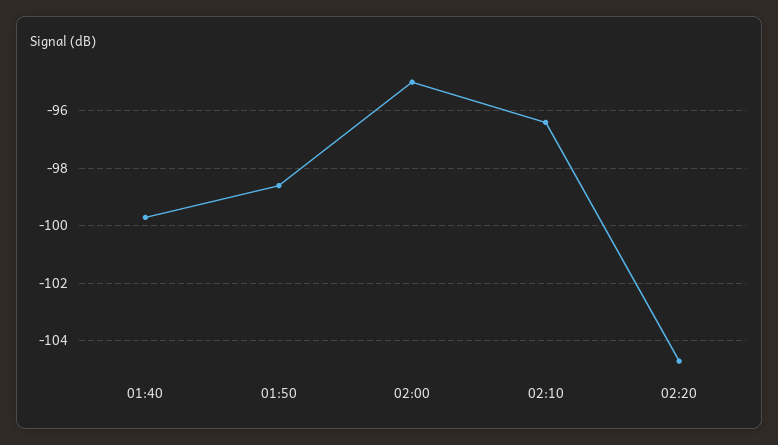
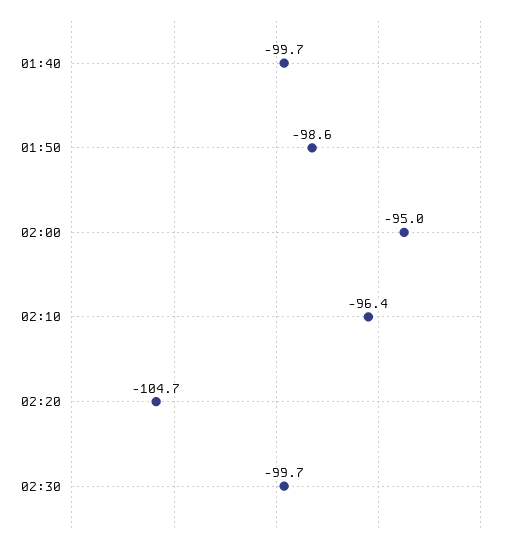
02:30: none -> -99.7

